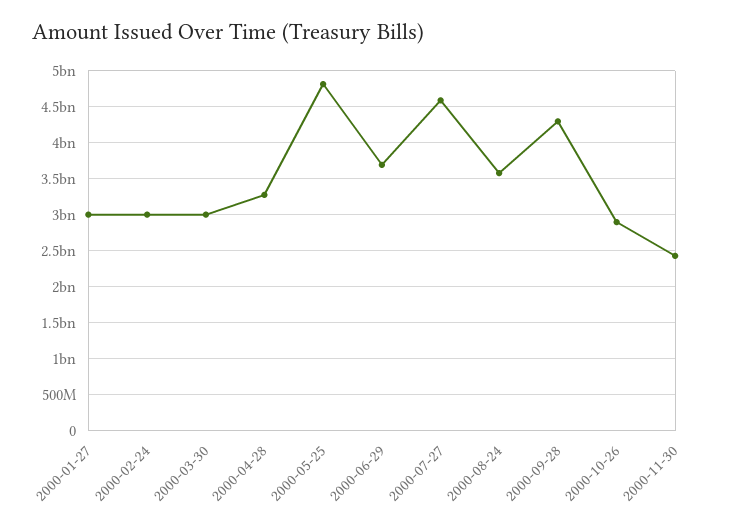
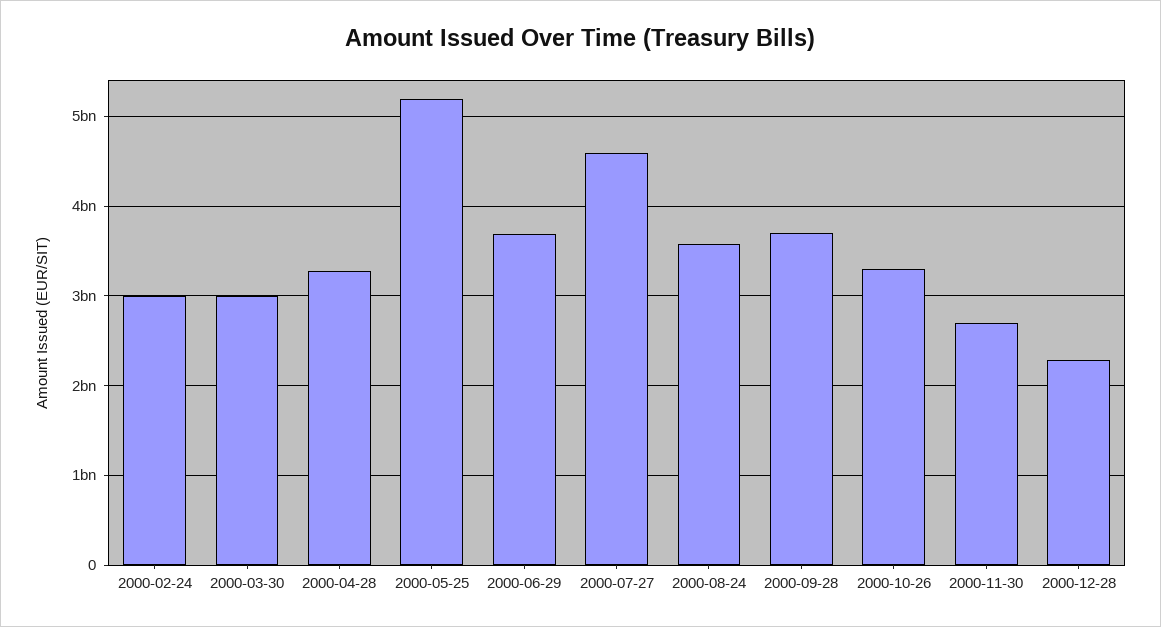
2000-01-27: 3000000000 -> none
2000-05-25: 4800000000 -> 5200000000
2000-09-28: 4300000000 -> 3700000000
2000-10-26: 2900000000 -> 3300000000
2000-11-30: 2400000000 -> 2700000000
2000-12-28: none -> 2300000000

